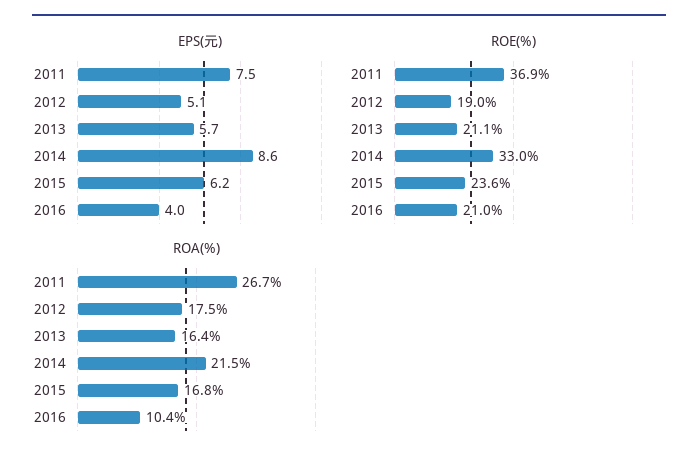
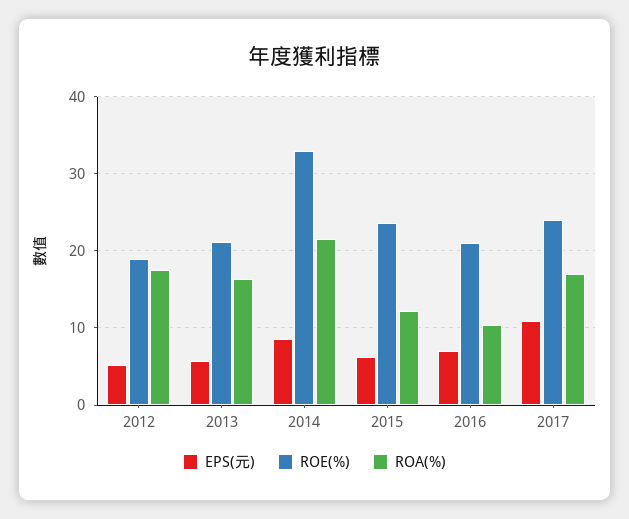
EPS(元), 2011: 7.5 -> none
EPS(元), 2016: 4 -> 7
ROE(%), 2011: 36.9 -> none
ROA(%), 2011: 26.7 -> none
ROA(%), 2015: 16.8 -> 12
EPS(元), 2017: none -> 11
ROE(%), 2017: none -> 24
ROA(%), 2017: none -> 17

